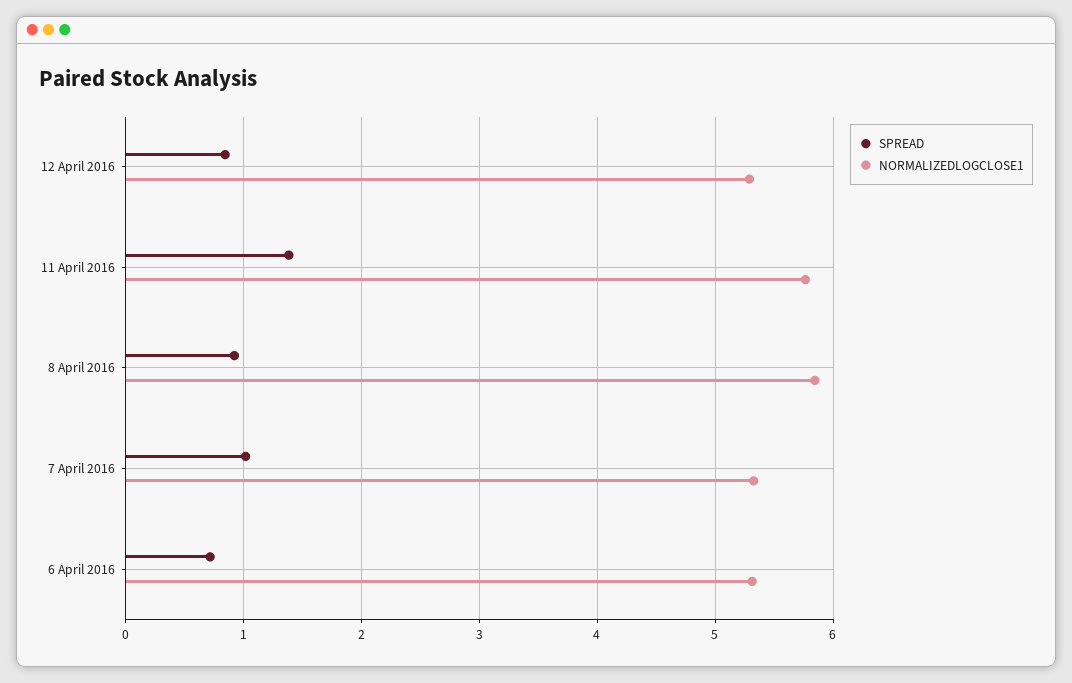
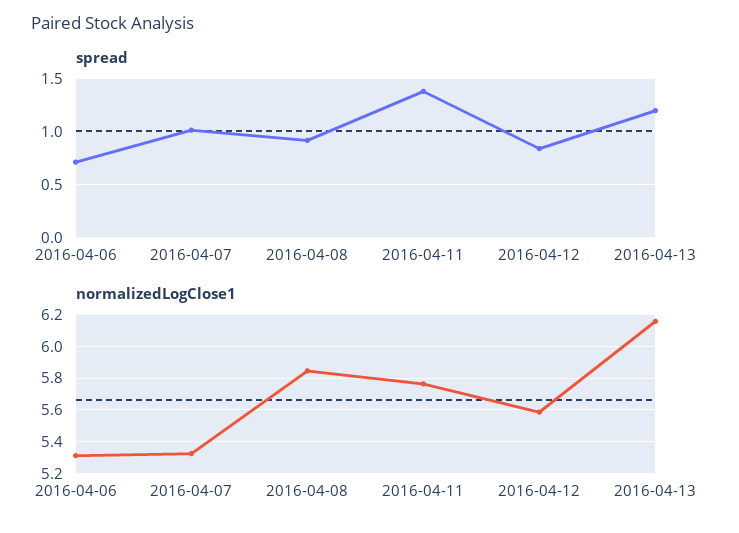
NORMALIZEDLOGCLOSE1, 12 April 2016: 5.3 -> 5.6
SPREAD, 2016-04-13: none -> 1.2
NORMALIZEDLOGCLOSE1, 2016-04-13: none -> 6.15

